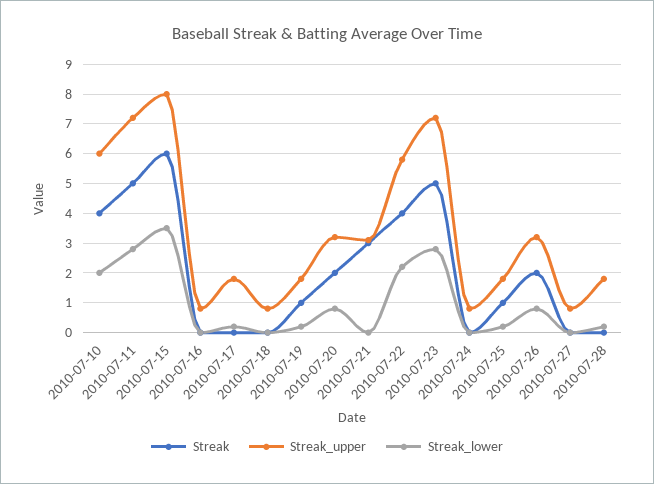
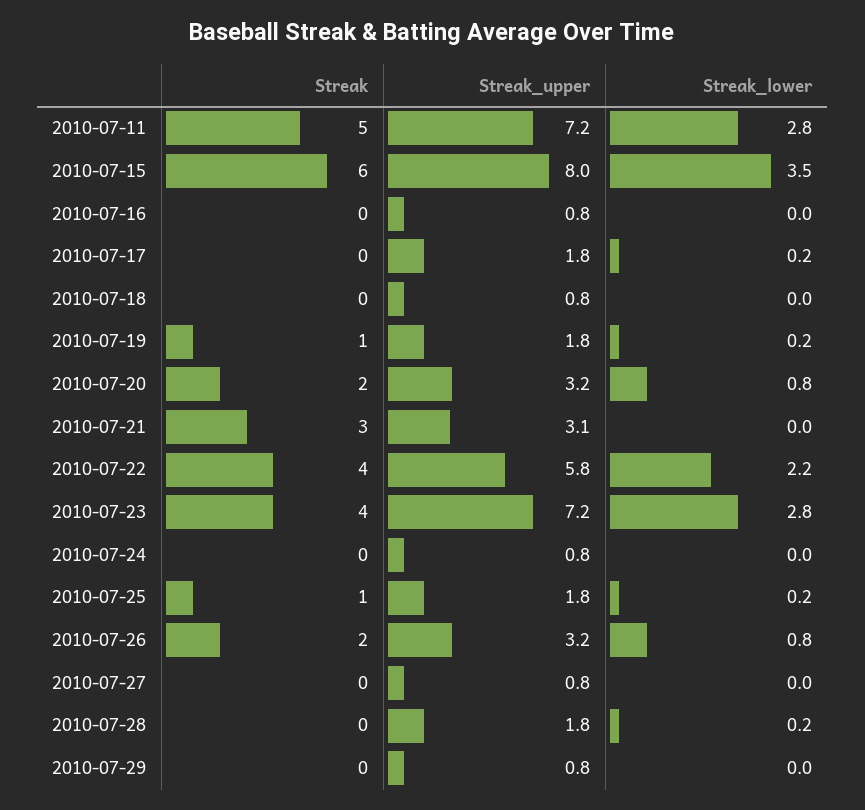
Streak, 2010-07-10: 4 -> none
Streak_upper, 2010-07-10: 6 -> none
Streak_lower, 2010-07-10: 2 -> none
Streak, 2010-07-23: 5 -> 4
Streak, 2010-07-29: none -> 0
Streak_upper, 2010-07-29: none -> 0.8
Streak_lower, 2010-07-29: none -> 0

